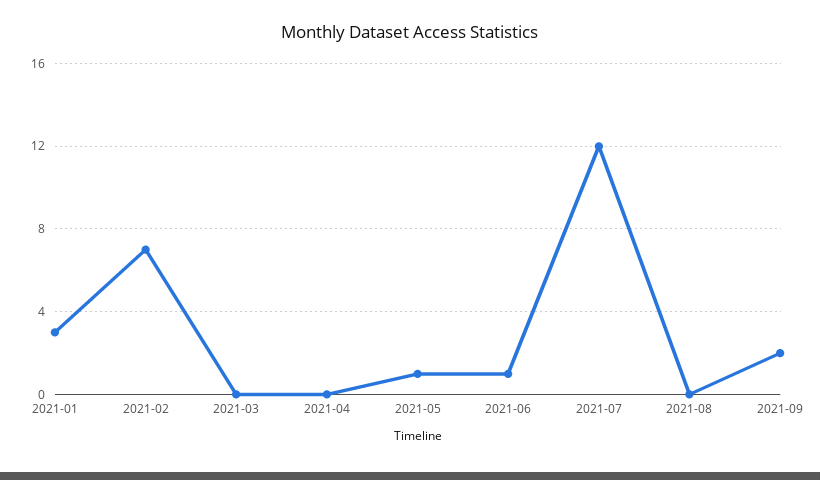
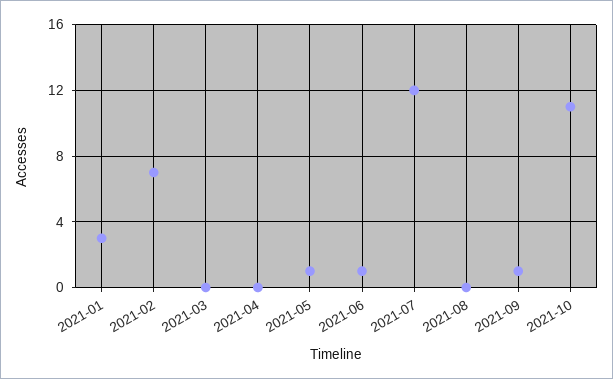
2021-09: 2 -> 1
2021-10: none -> 11

